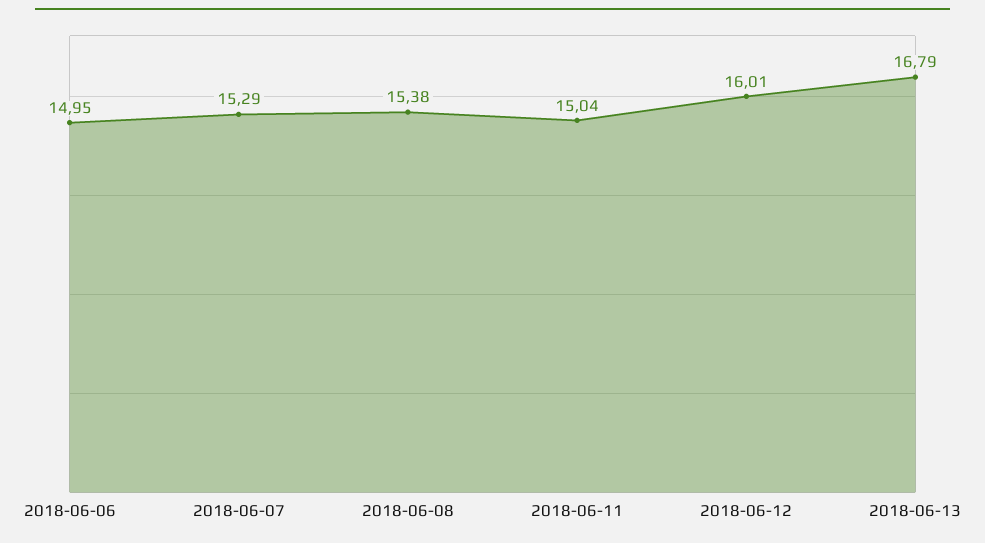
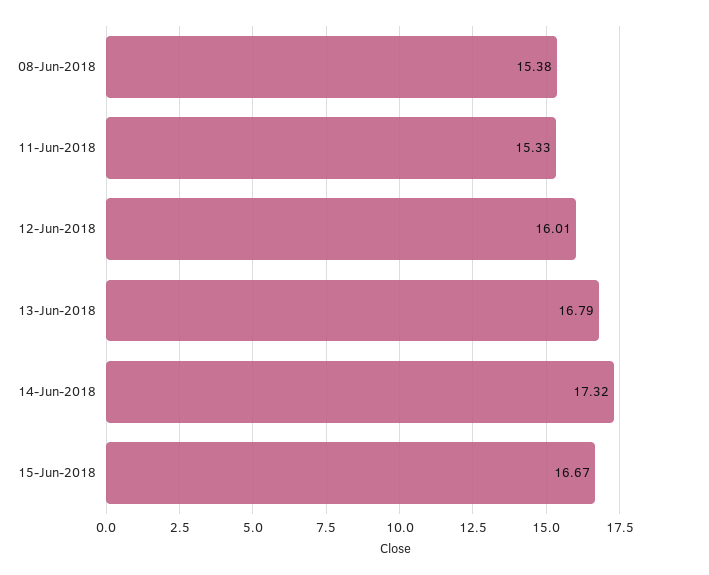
2018-06-06: 14.95 -> none
2018-06-07: 15.29 -> none
2018-06-11: 15.04 -> 15.33
14-Jun-2018: none -> 17.32
15-Jun-2018: none -> 16.67

